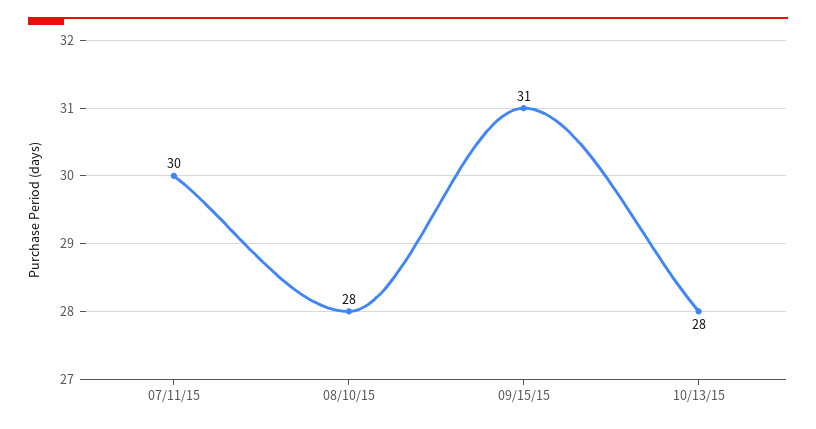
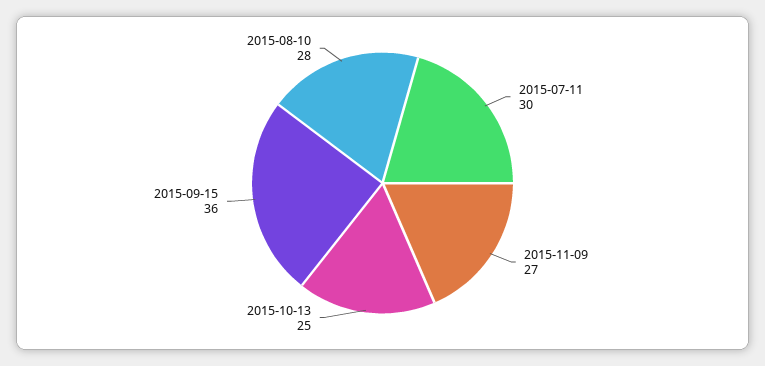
09/15/15: 31 -> 36
10/13/15: 28 -> 25
2015-11-09: none -> 27

